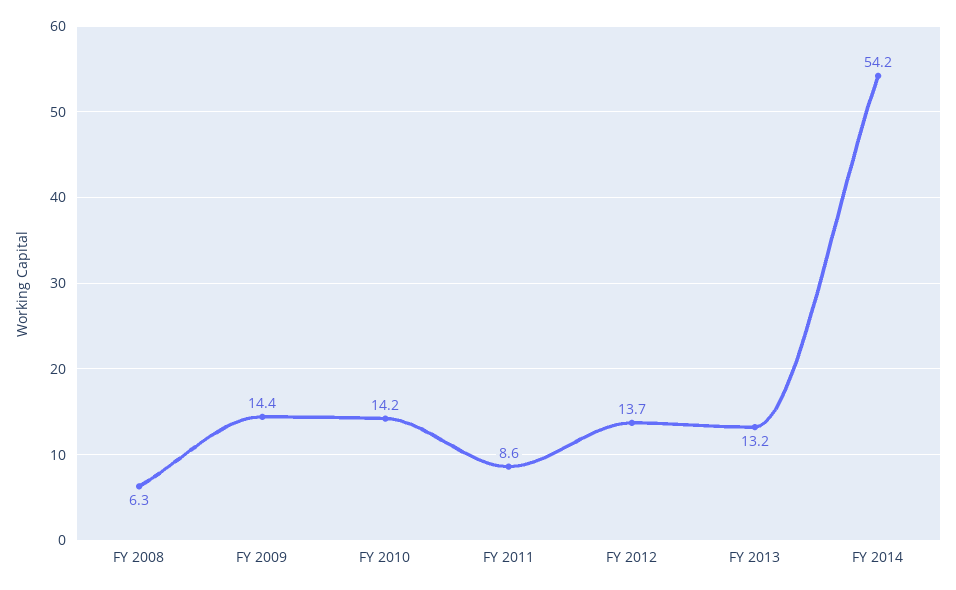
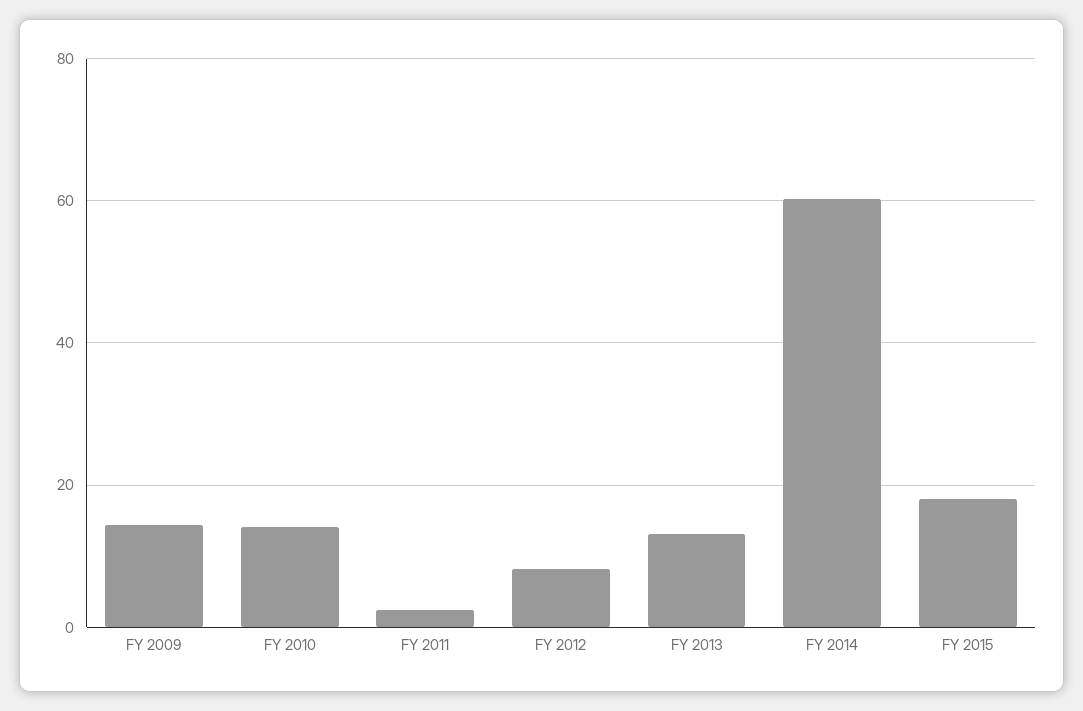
FY 2008: 6.3 -> none
FY 2011: 8.6 -> 2
FY 2012: 13.7 -> 8
FY 2014: 54.2 -> 60
FY 2015: none -> 18

